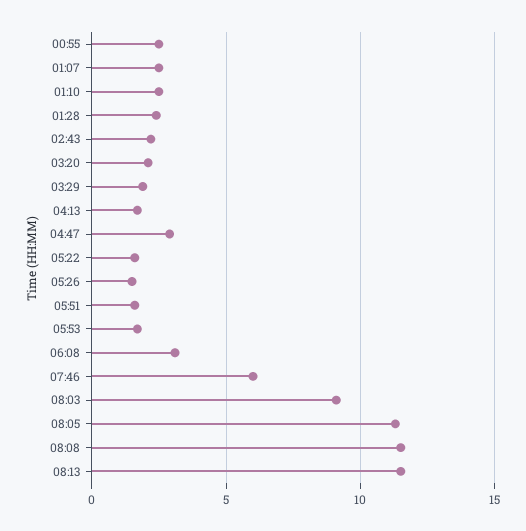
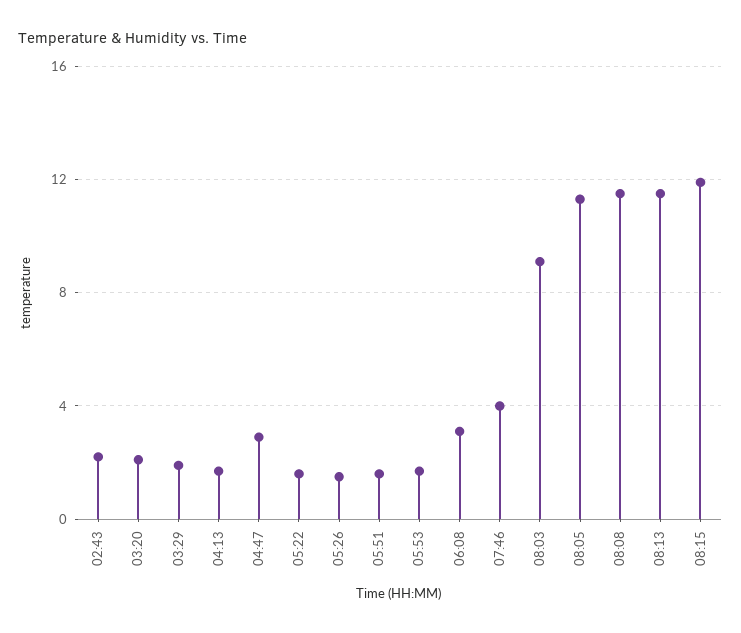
00:55: 2.5 -> none
01:07: 2.5 -> none
01:10: 2.5 -> none
01:28: 2.5 -> none
07:46: 6 -> 4
08:15: none -> 12

